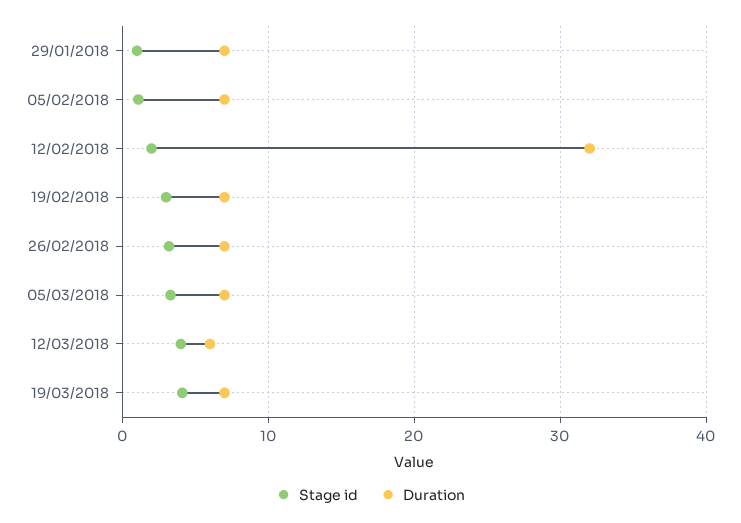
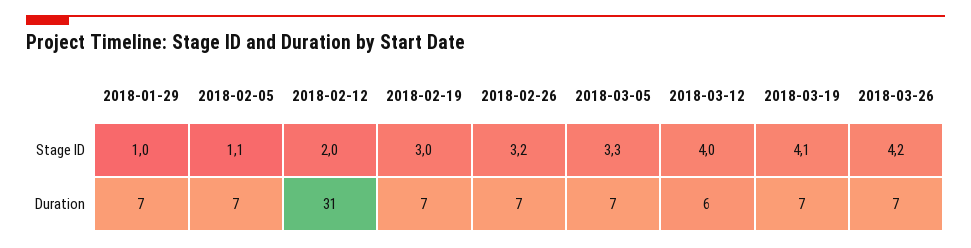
Duration, 12/02/2018: 32 -> 31
Stage id, 2018-03-26: none -> 4.2
Duration, 2018-03-26: none -> 7

